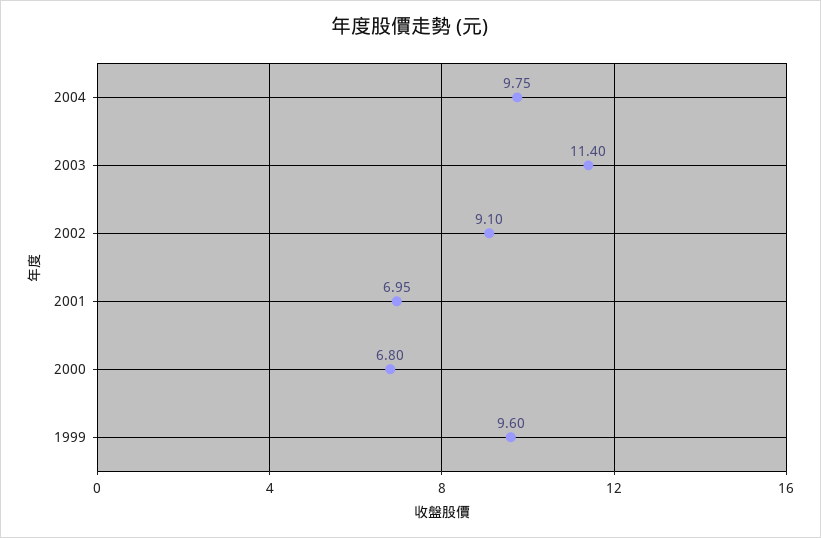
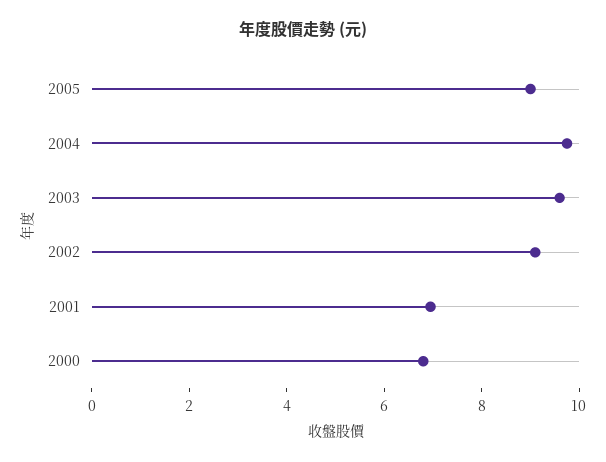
2003: 11.4 -> 9.5
1999: 9.6 -> none
2005: none -> 9

